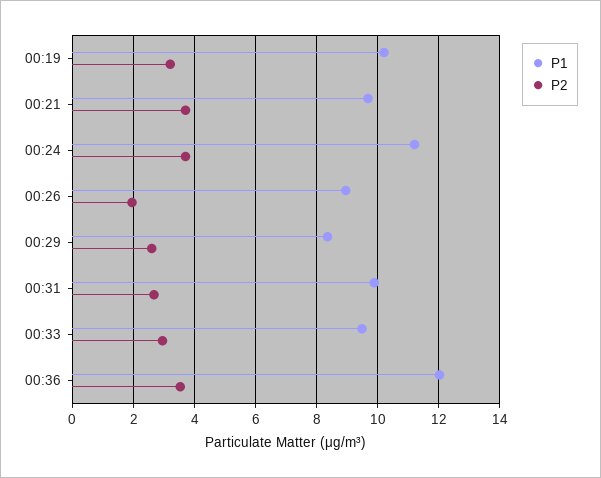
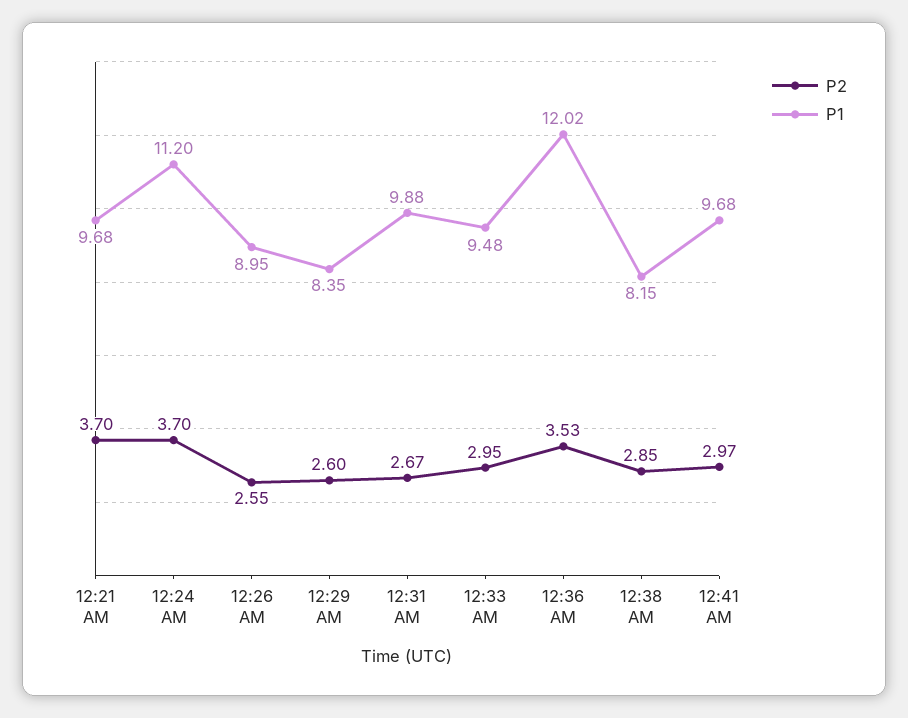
P1, 00:19: 10.2 -> none
P2, 00:19: 3.2 -> none
P2, 00:26: 2 -> 2.55
P2, 12:38 AM: none -> 2.85
P1, 12:38 AM: none -> 8.15
P2, 12:41 AM: none -> 2.97
P1, 12:41 AM: none -> 9.68

